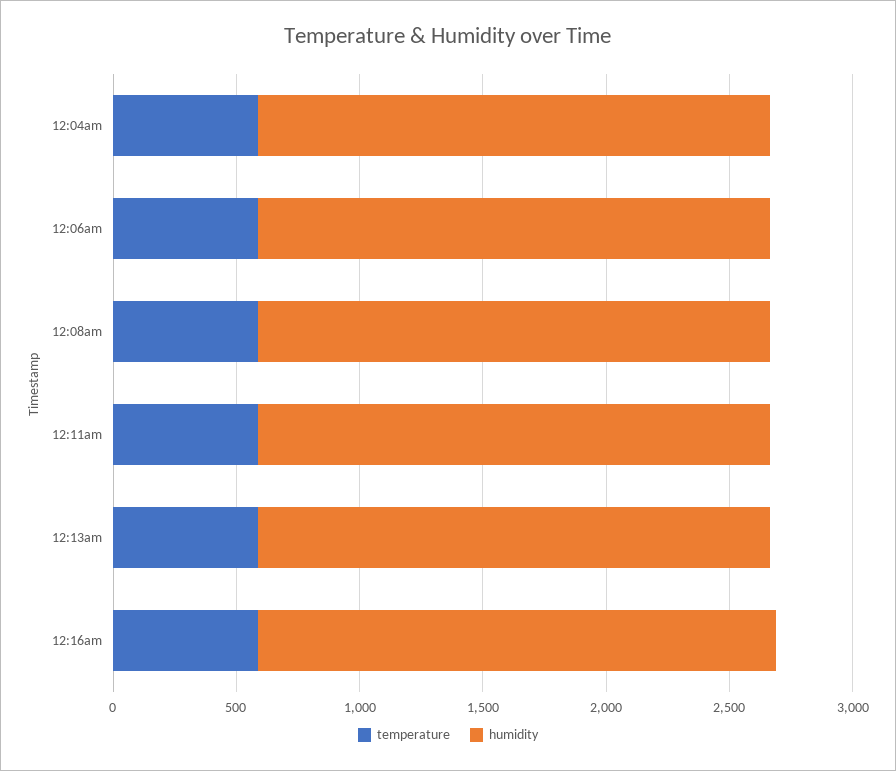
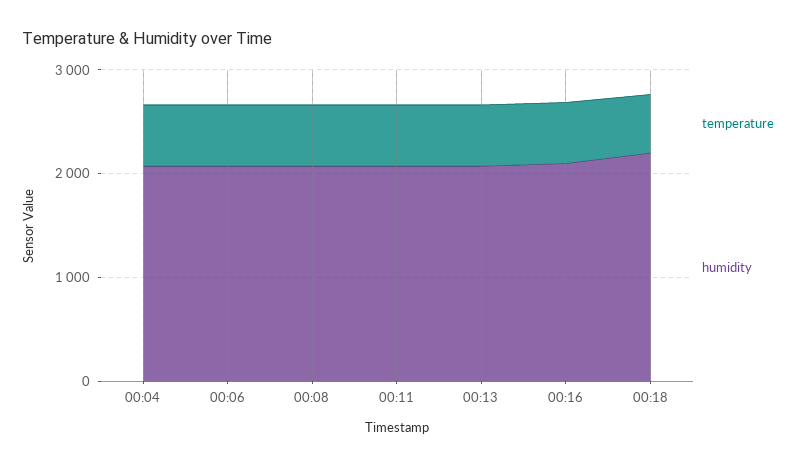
temperature, 00:18: none -> 600
humidity, 00:18: none -> 2200

